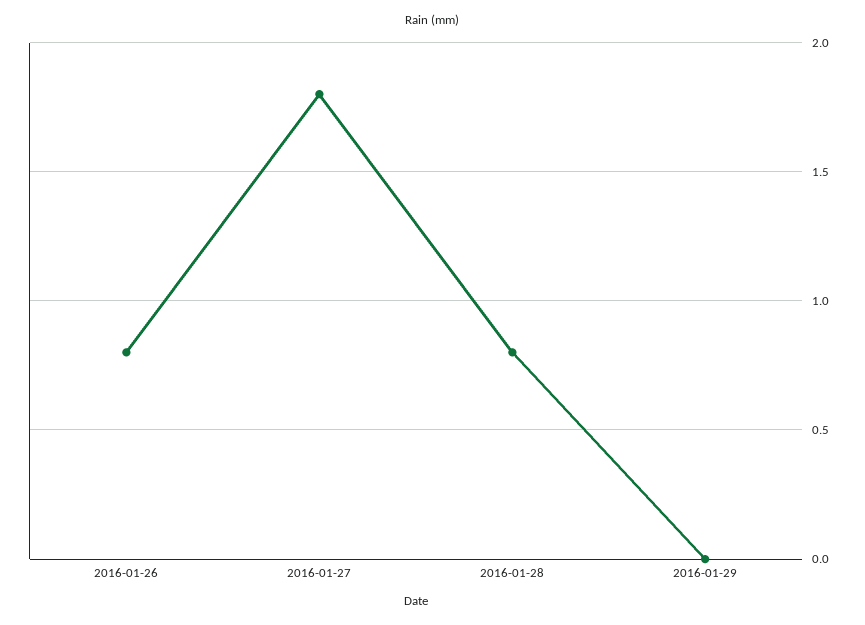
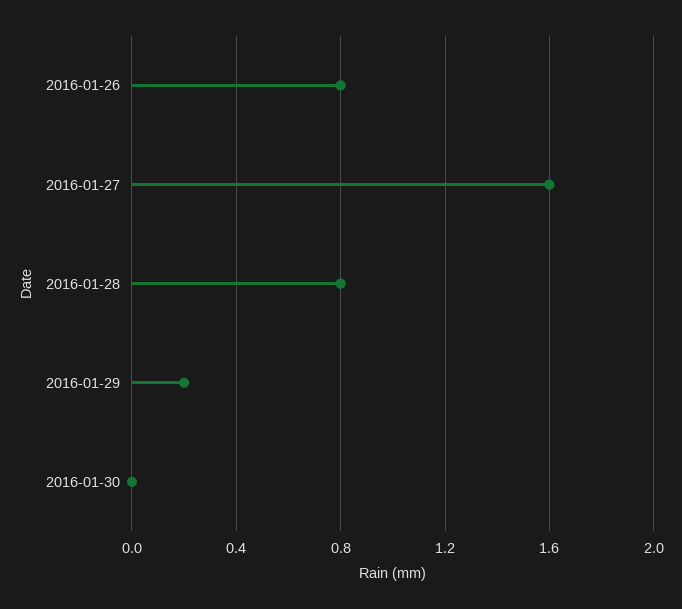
2016-01-27: 1.8 -> 1.6
2016-01-29: 0 -> 0.2
2016-01-30: none -> 0

